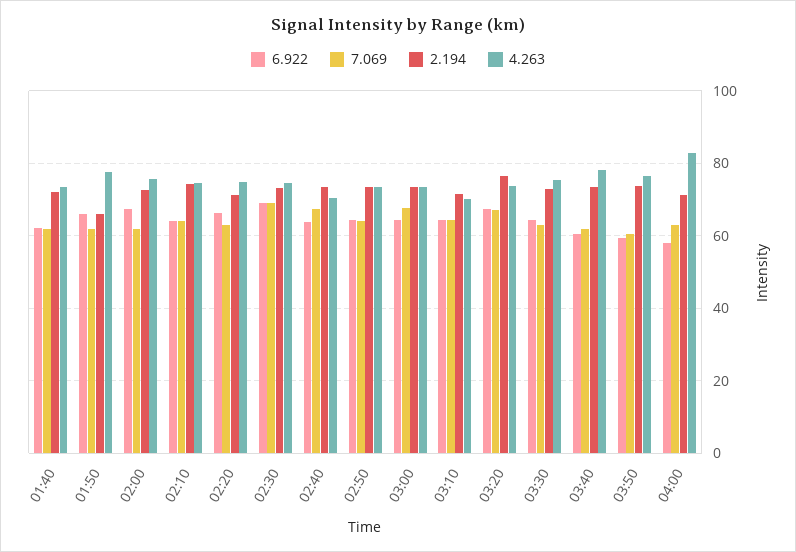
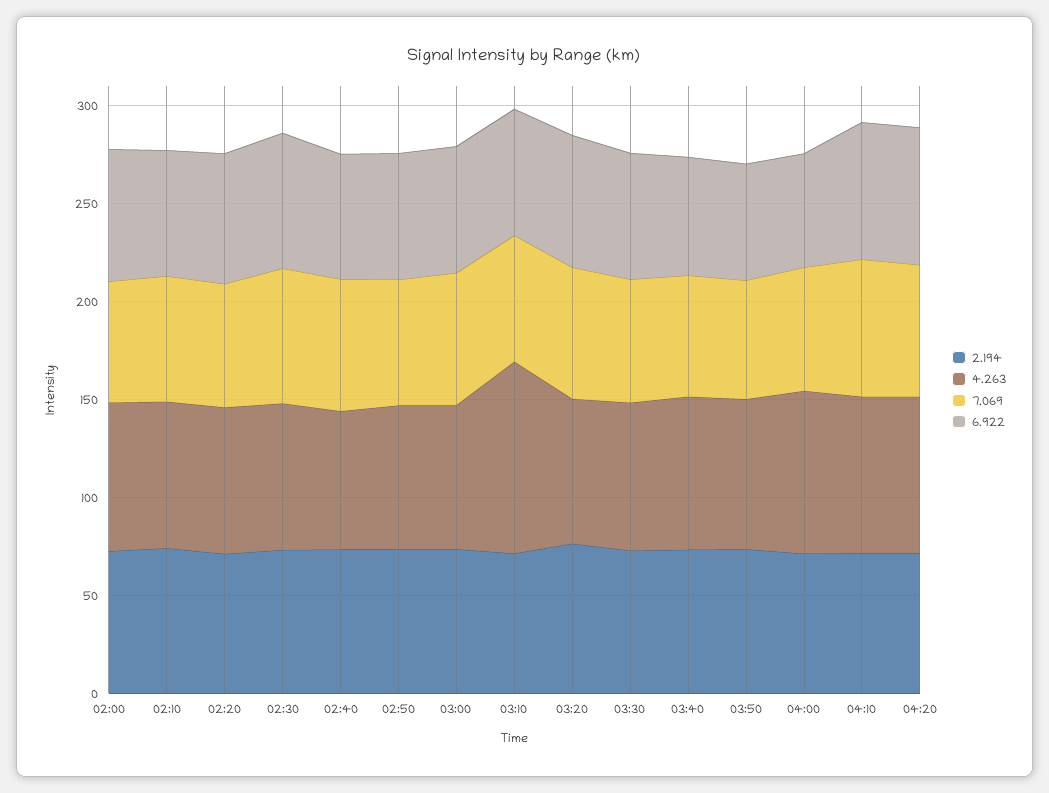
6.922, 01:40: 62 -> none
7.069, 01:40: 62 -> none
2.194, 01:40: 72 -> none
4.263, 01:40: 74 -> none
6.922, 01:50: 66 -> none
7.069, 01:50: 62 -> none
2.194, 01:50: 66 -> none
4.263, 01:50: 78 -> none
4.263, 03:10: 70 -> 100
2.194, 04:10: none -> 70
4.263, 04:10: none -> 80
7.069, 04:10: none -> 70
6.922, 04:10: none -> 70
2.194, 04:20: none -> 70
4.263, 04:20: none -> 80
7.069, 04:20: none -> 70
6.922, 04:20: none -> 70

